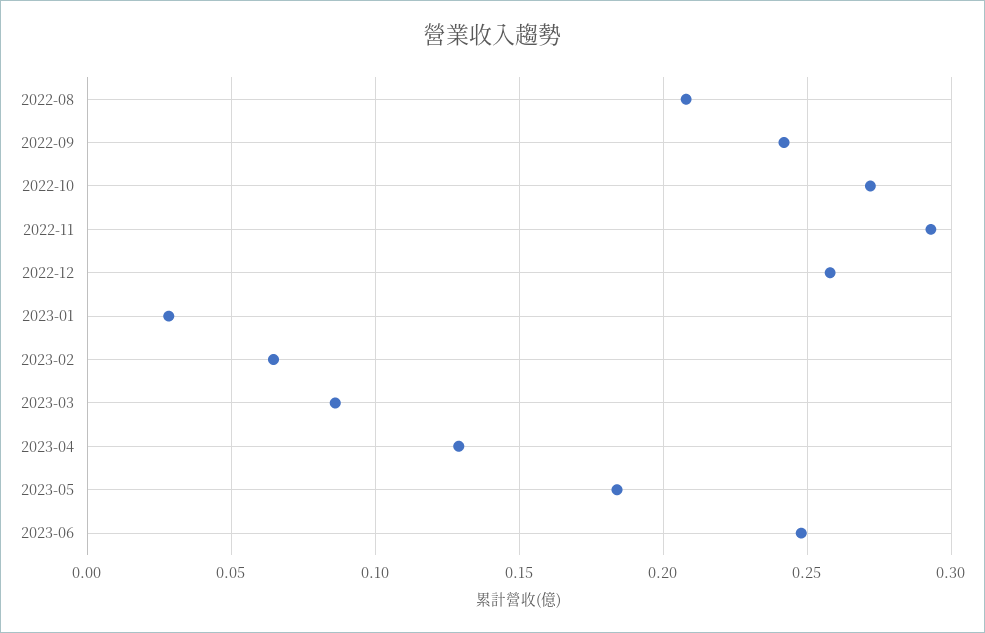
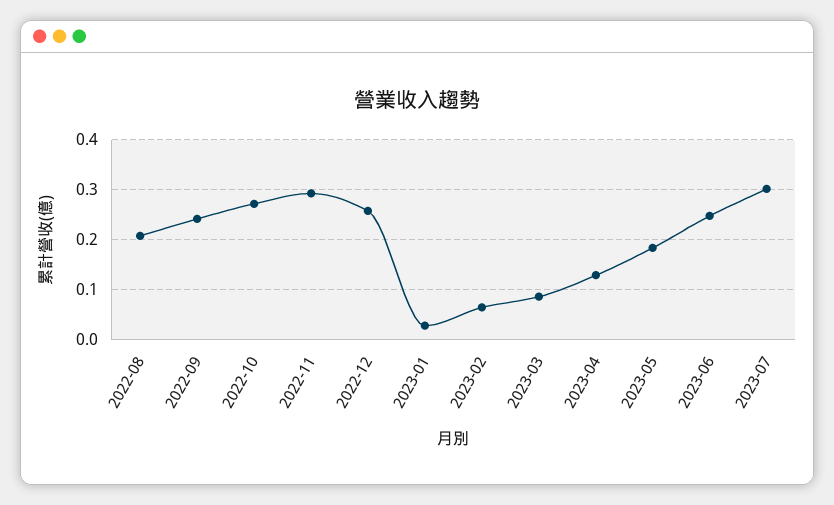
2023-07: none -> 0.3

